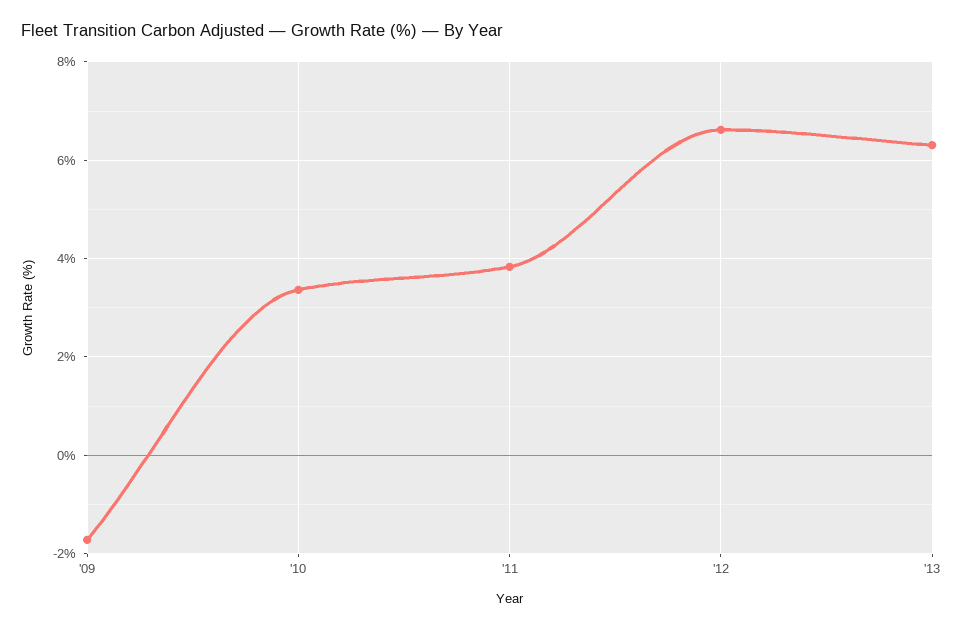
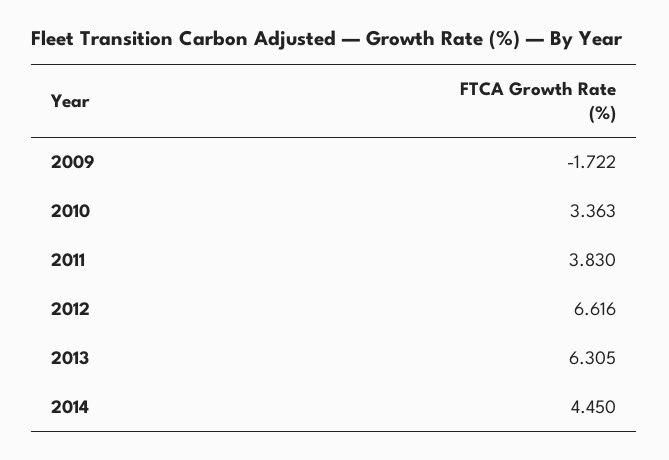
2014: none -> 4.45

